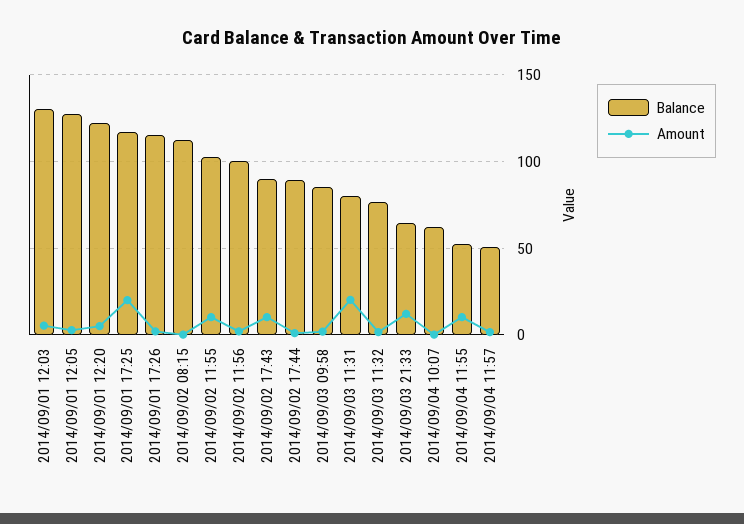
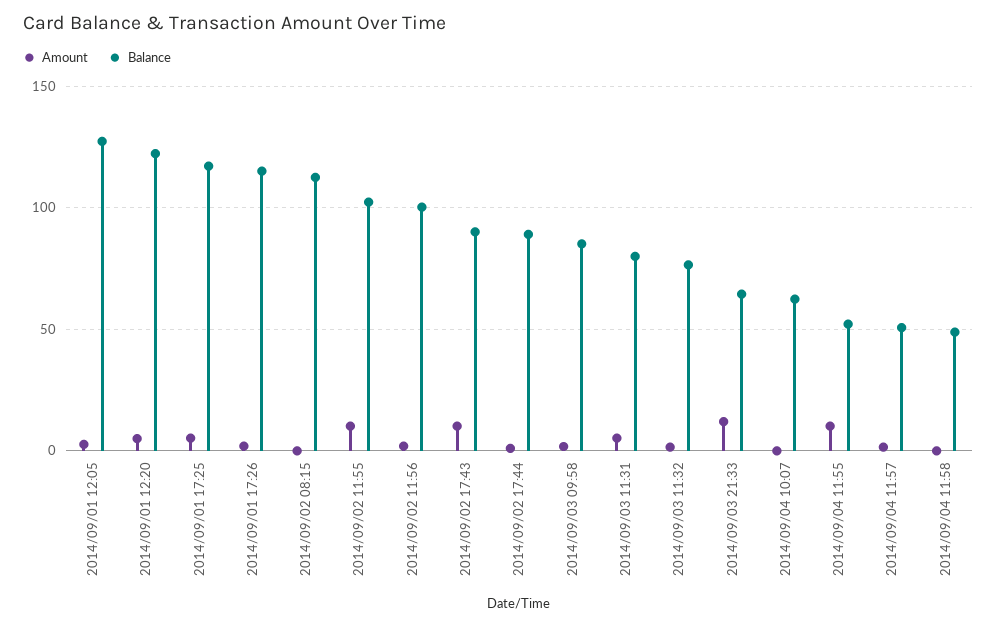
Balance, 2014/09/01 12:03: 130 -> none
Amount, 2014/09/01 12:03: 5 -> none
Amount, 2014/09/01 17:25: 20 -> 5
Amount, 2014/09/03 11:31: 20 -> 5
Amount, 2014/09/04 11:58: none -> 0
Balance, 2014/09/04 11:58: none -> 50

